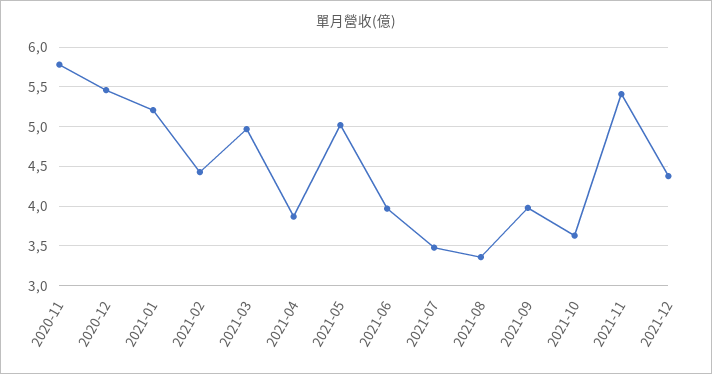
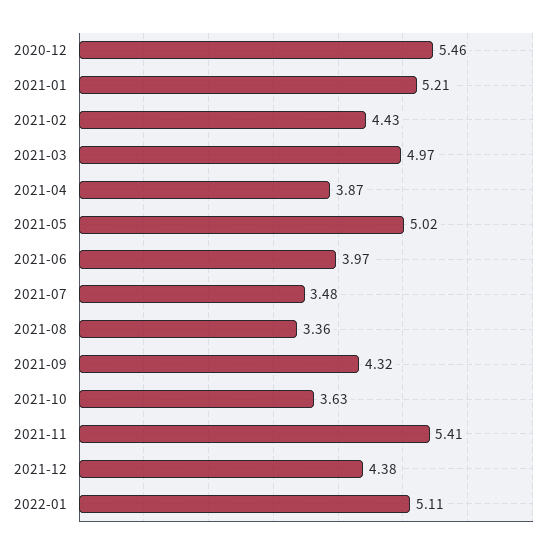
2020-11: 5.8 -> none
2021-09: 4 -> 4.32
2022-01: none -> 5.11

